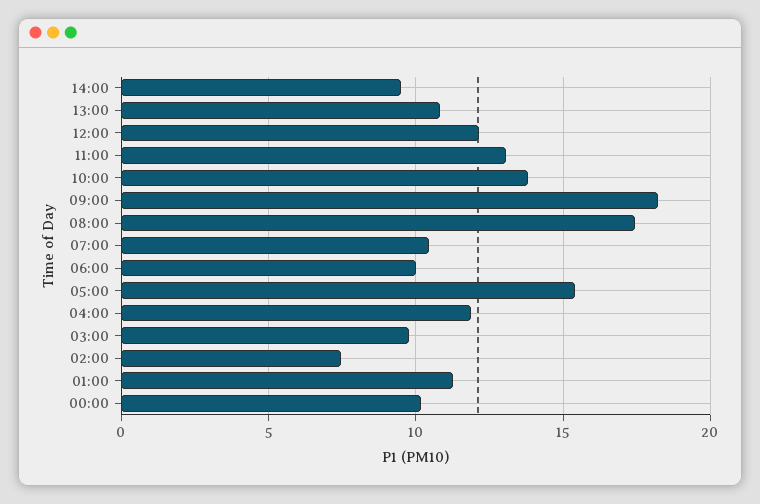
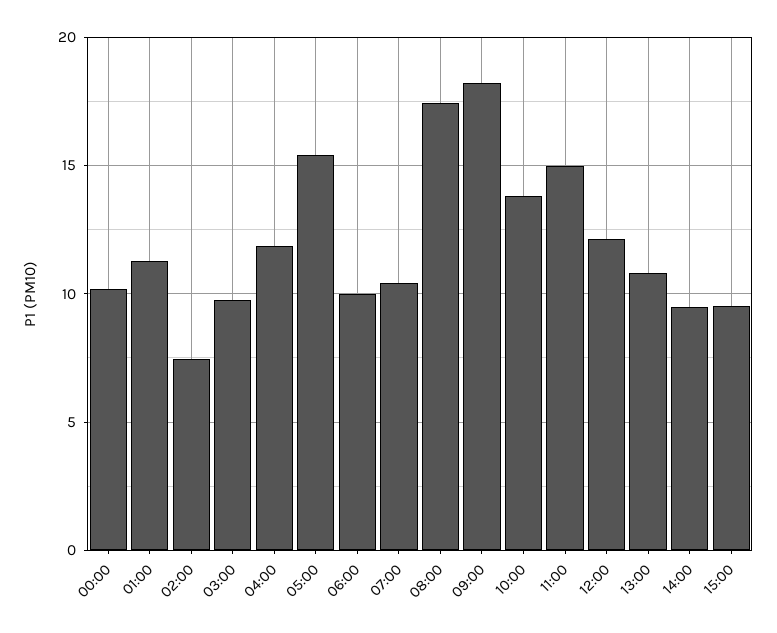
11:00: 13 -> 15
15:00: none -> 9.5

